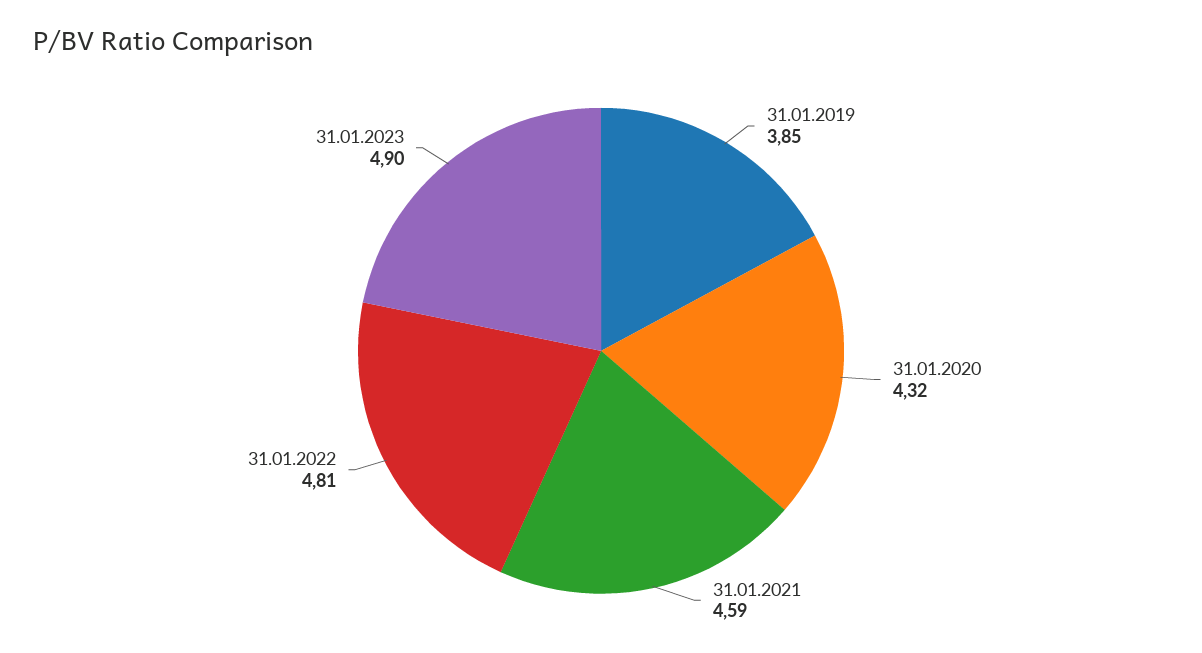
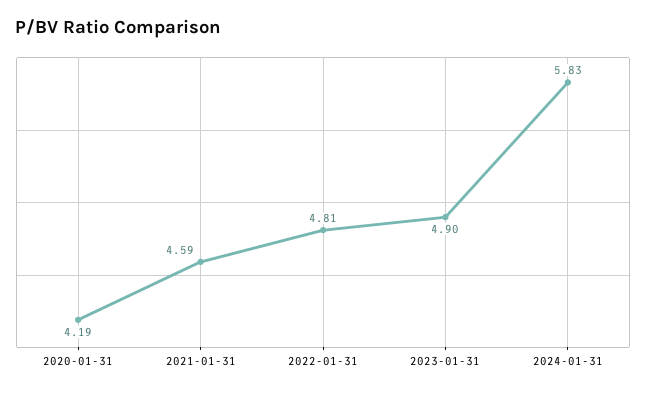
31.01.2019: 3.85 -> none
31.01.2020: 4.32 -> 4.19
2024-01-31: none -> 5.83

